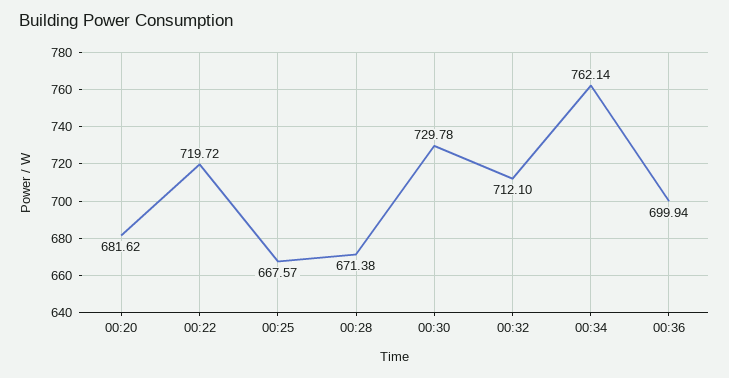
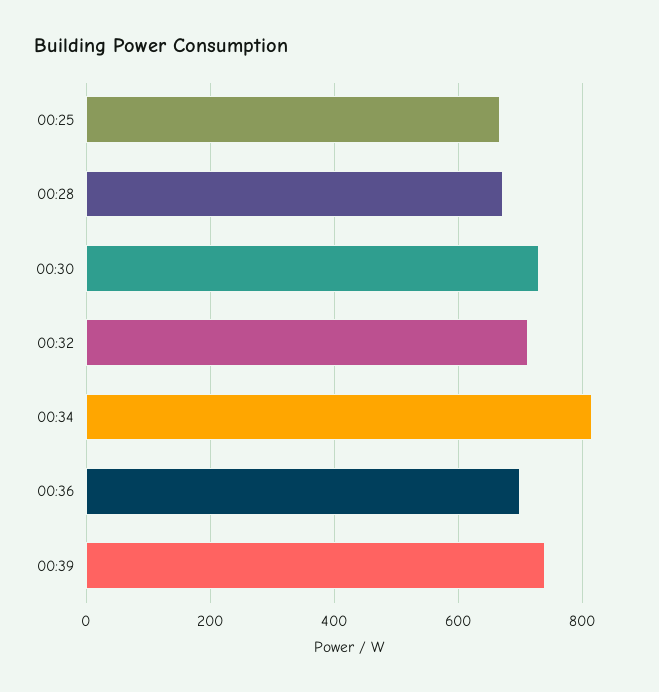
00:20: 681.62 -> none
00:22: 719.72 -> none
00:34: 762.14 -> 820
00:39: none -> 740

